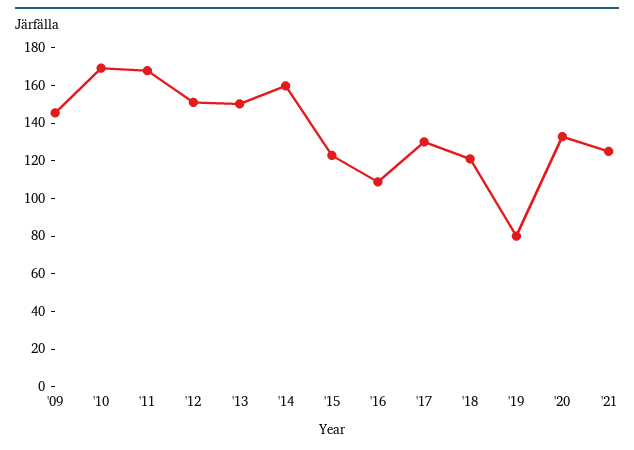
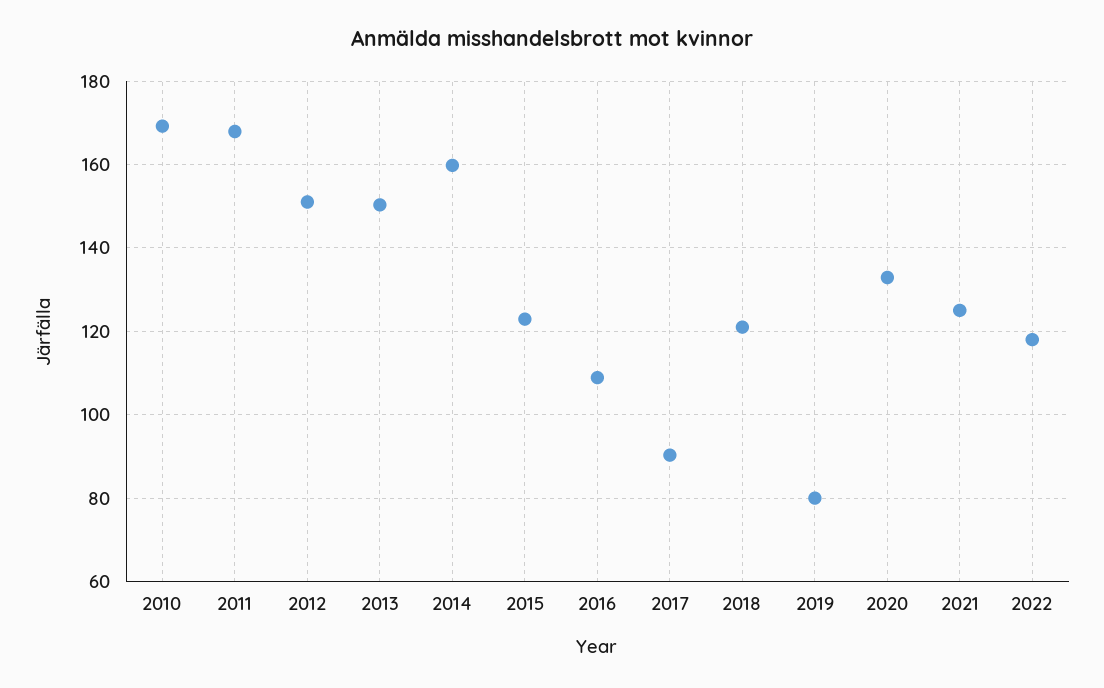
'09: 145 -> none
'17: 130 -> 90
2022: none -> 118

